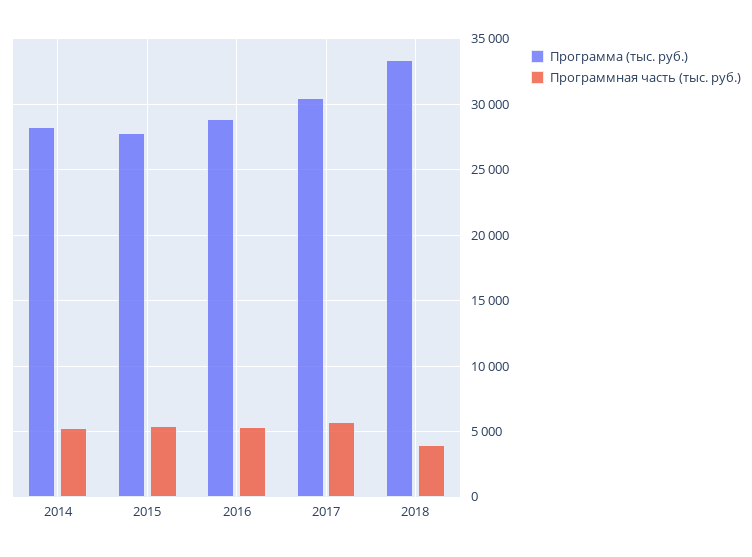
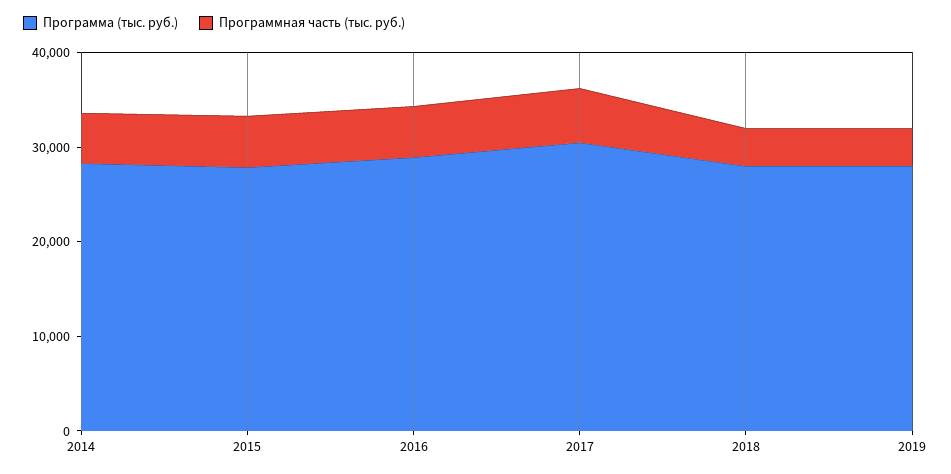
Программа (тыс. руб.), 2018: 33500 -> 28000
Программа (тыс. руб.), 2019: none -> 28000
Программная часть (тыс. руб.), 2019: none -> 4000

